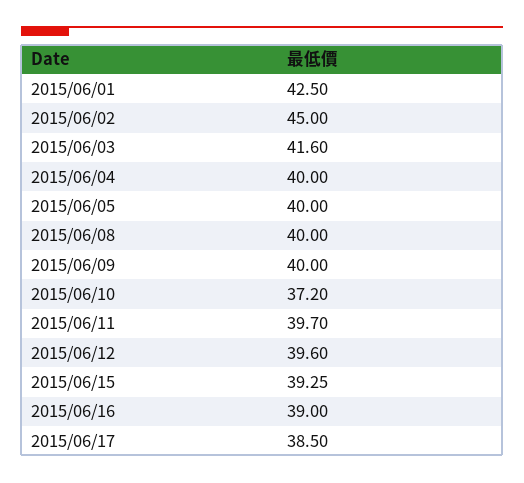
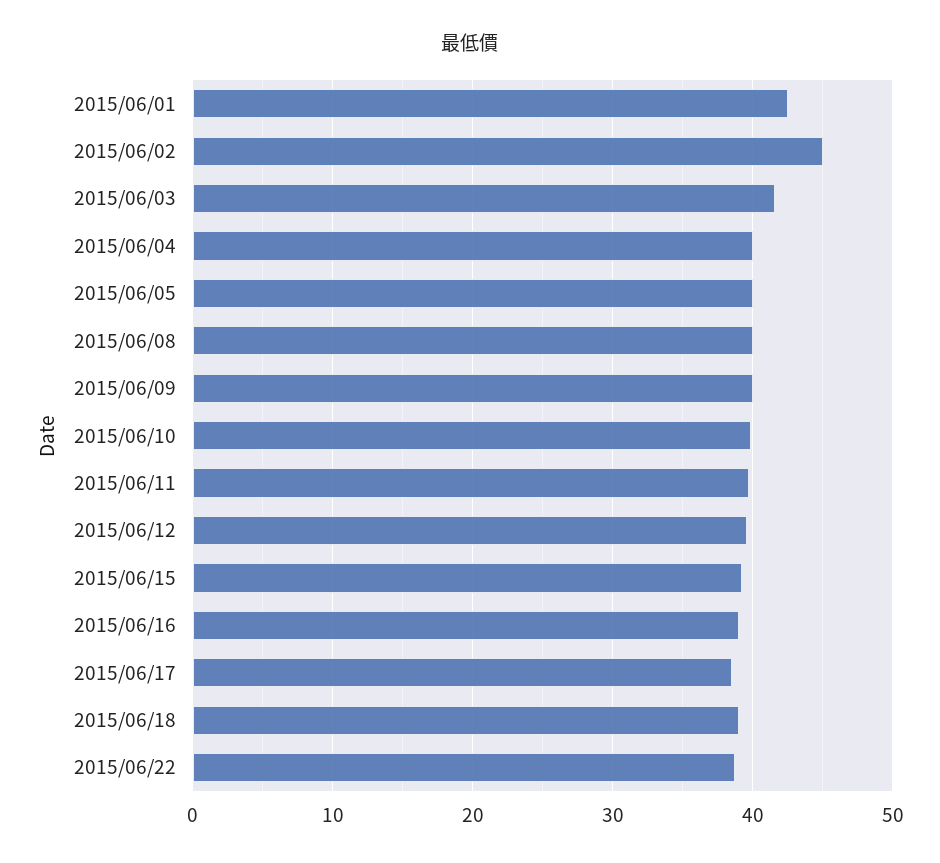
2015/06/10: 37.2 -> 40
2015/06/18: none -> 39
2015/06/22: none -> 39

